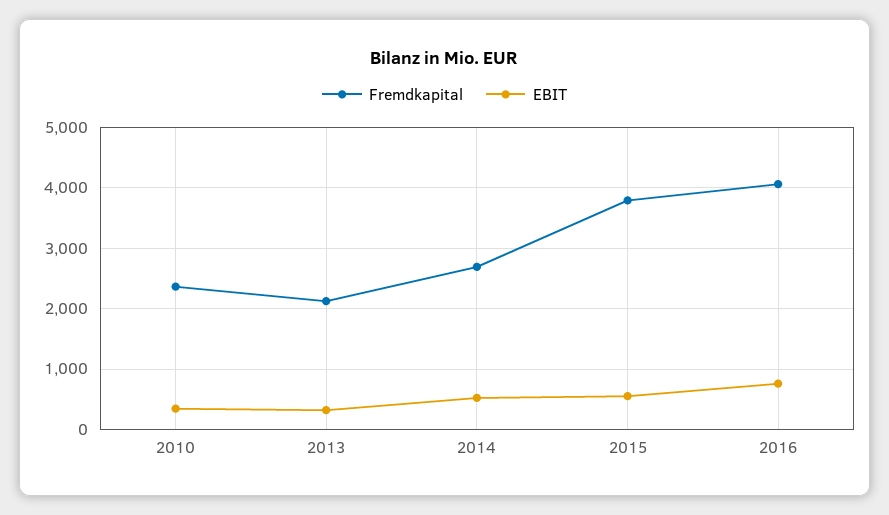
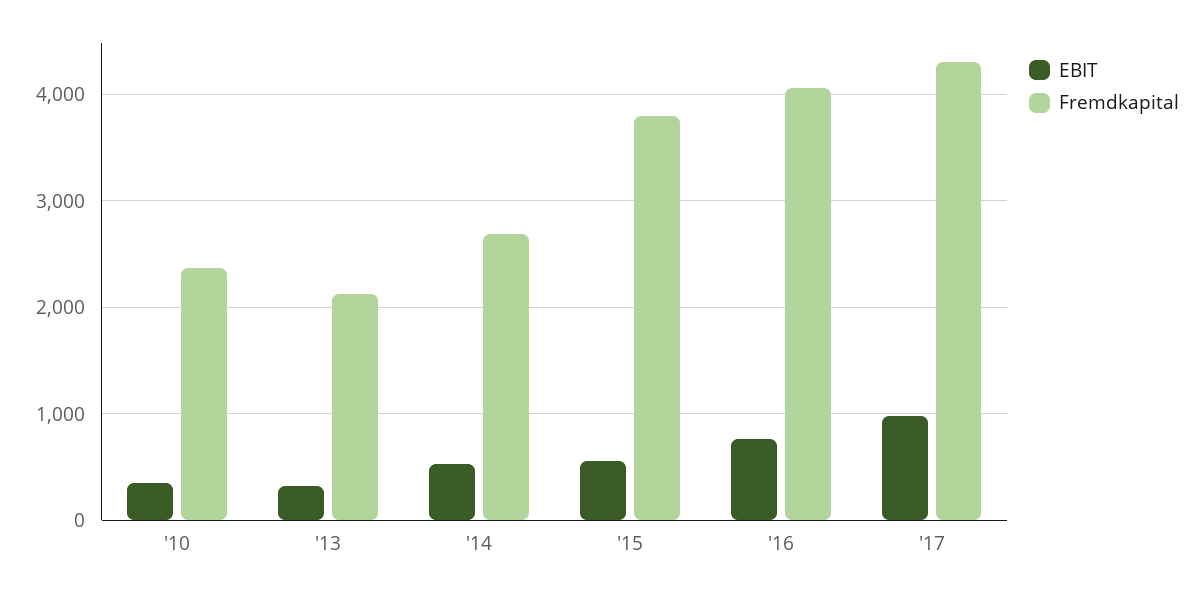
EBIT, '17: none -> 1000
Fremdkapital, '17: none -> 4300

